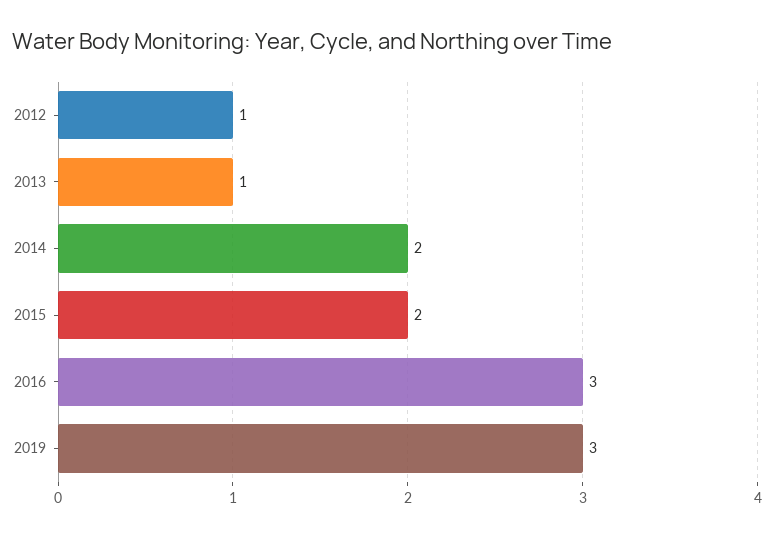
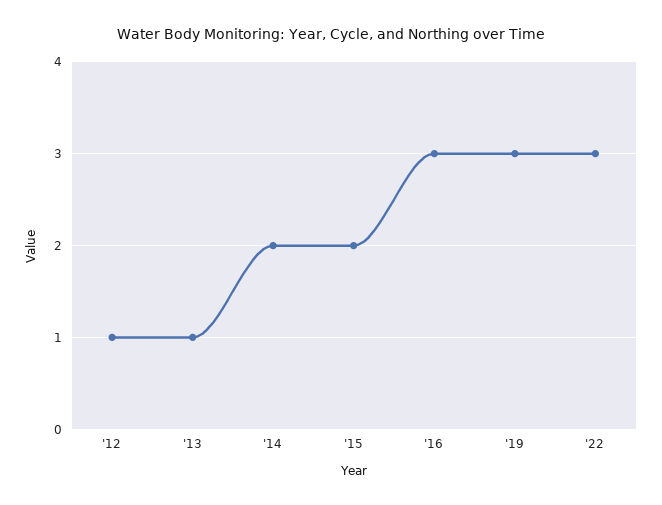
'22: none -> 3

